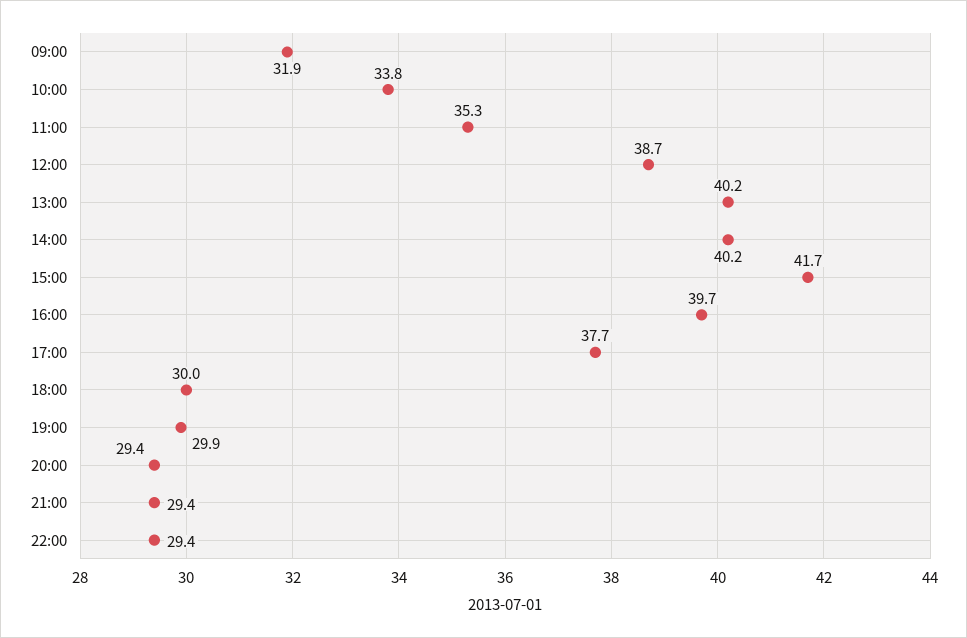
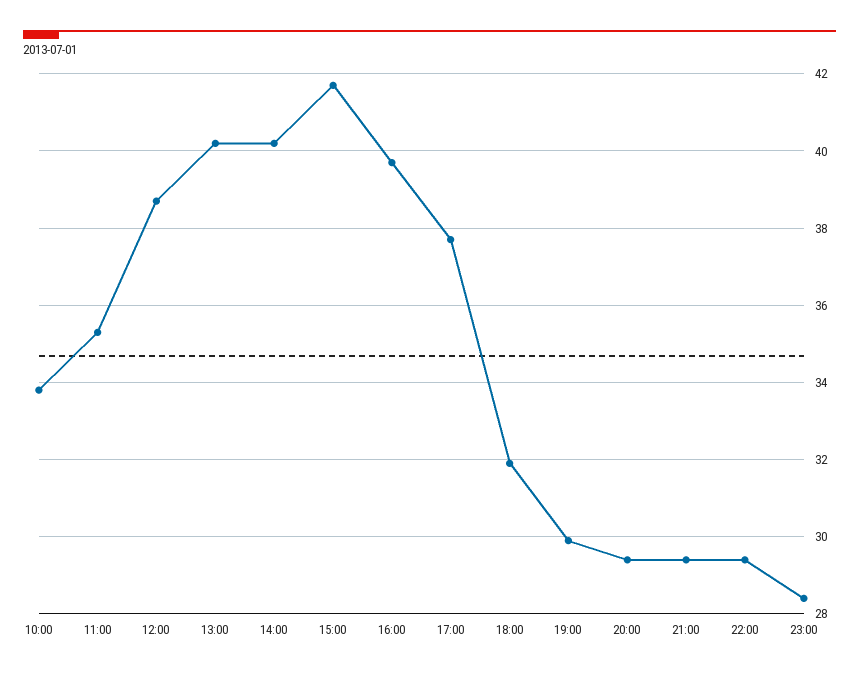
09:00: 31.9 -> none
18:00: 30 -> 32
23:00: none -> 28.5

